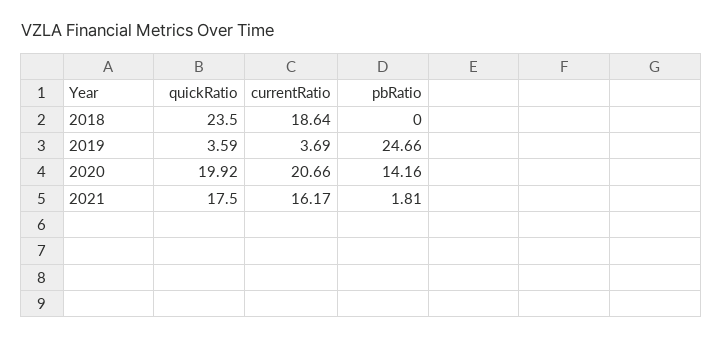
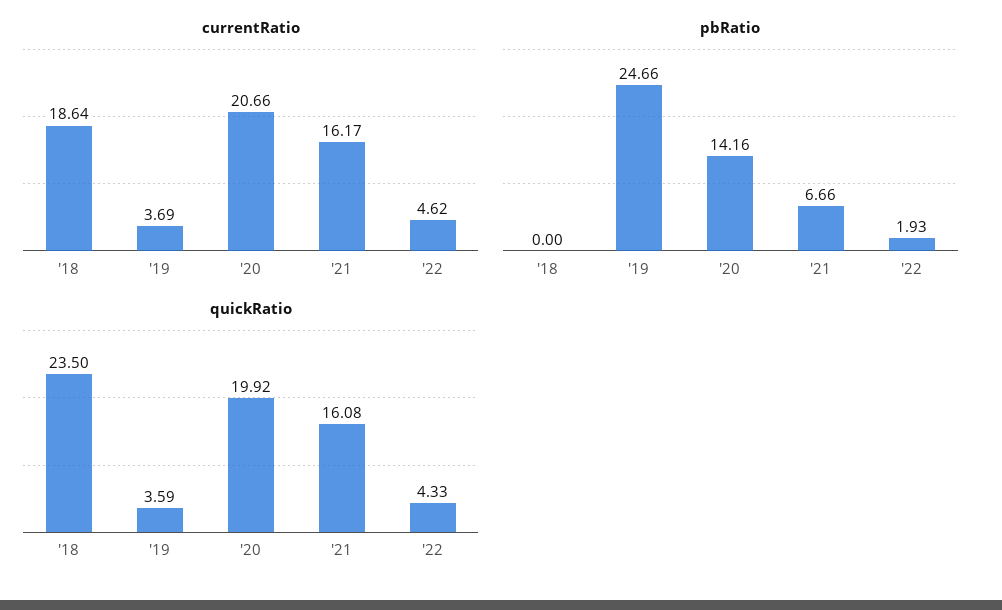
quickRatio, 2021: 17.5 -> 16.08
pbRatio, 2021: 1.81 -> 6.66
currentRatio, '22: none -> 4.62
pbRatio, '22: none -> 1.93
quickRatio, '22: none -> 4.33

